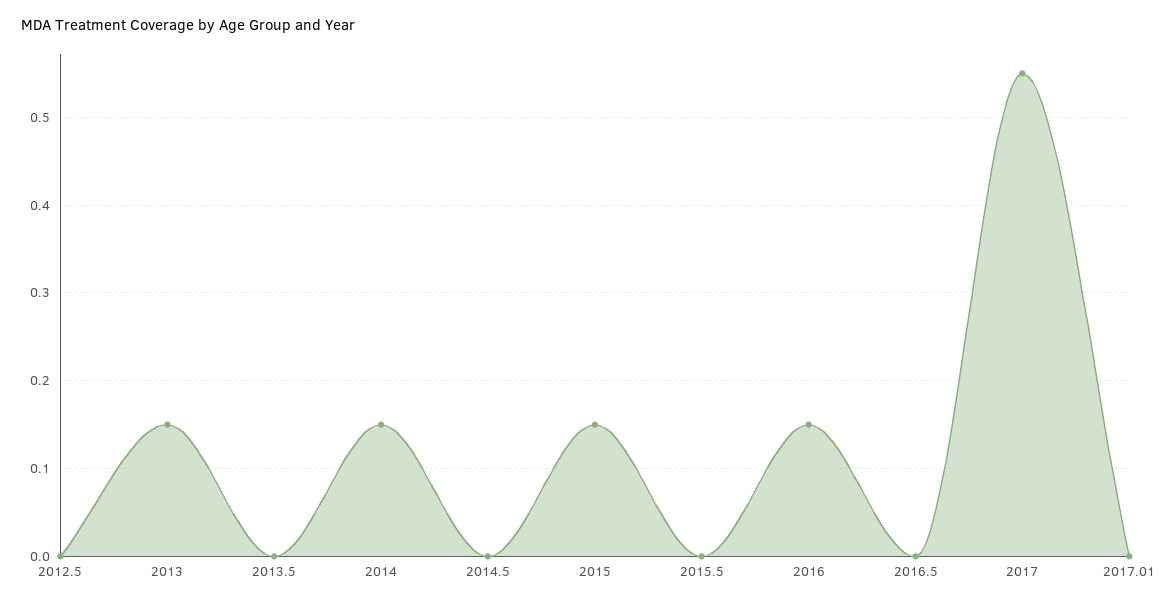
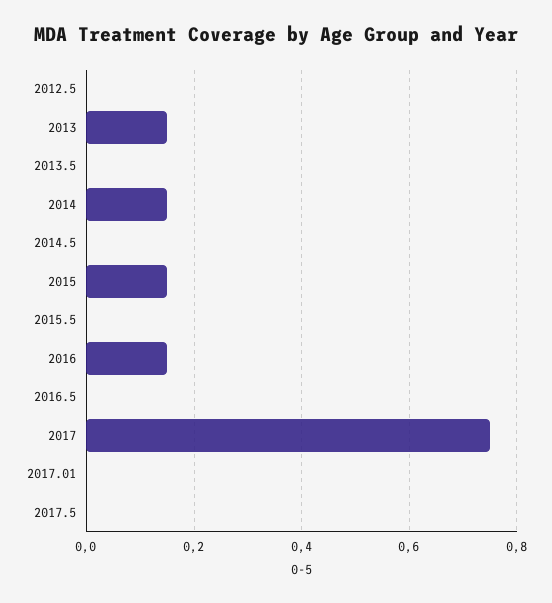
2017: 0.55 -> 0.75
2017.5: none -> 0

